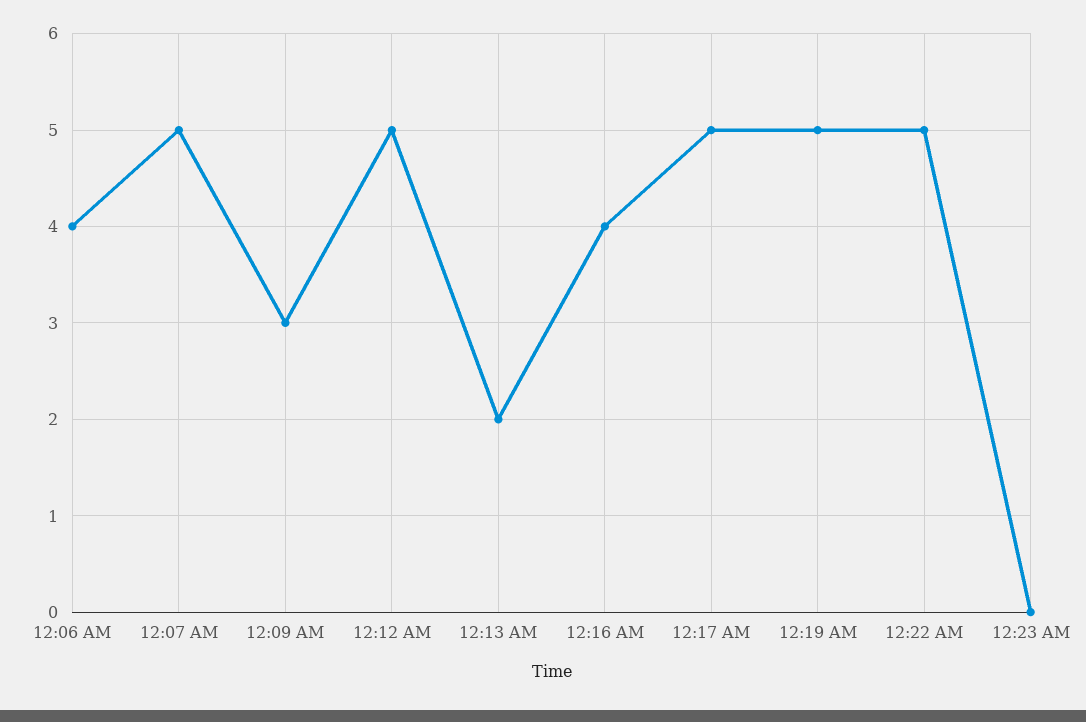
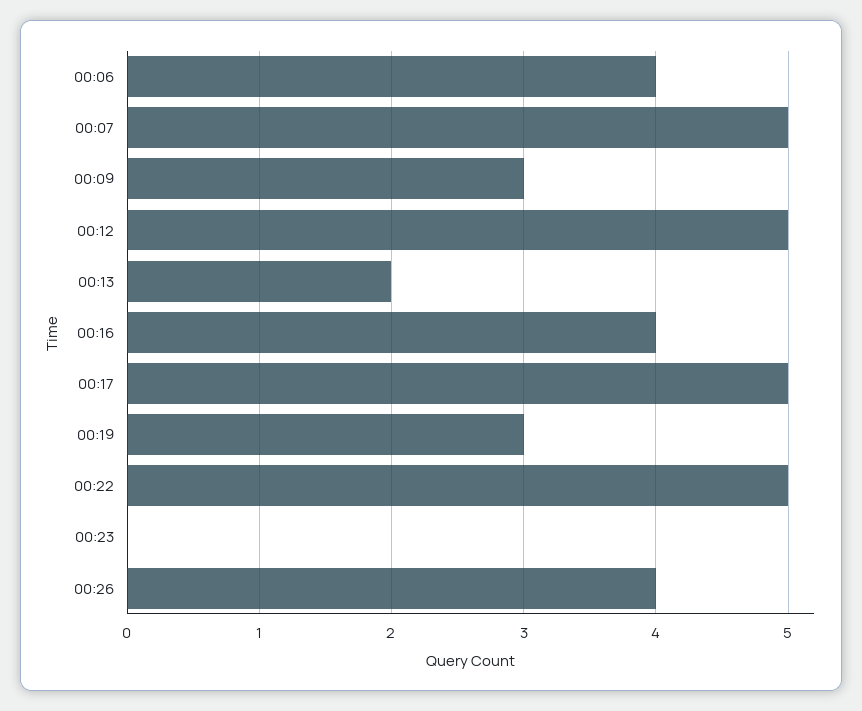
12:19 AM: 5 -> 3
00:26: none -> 4

